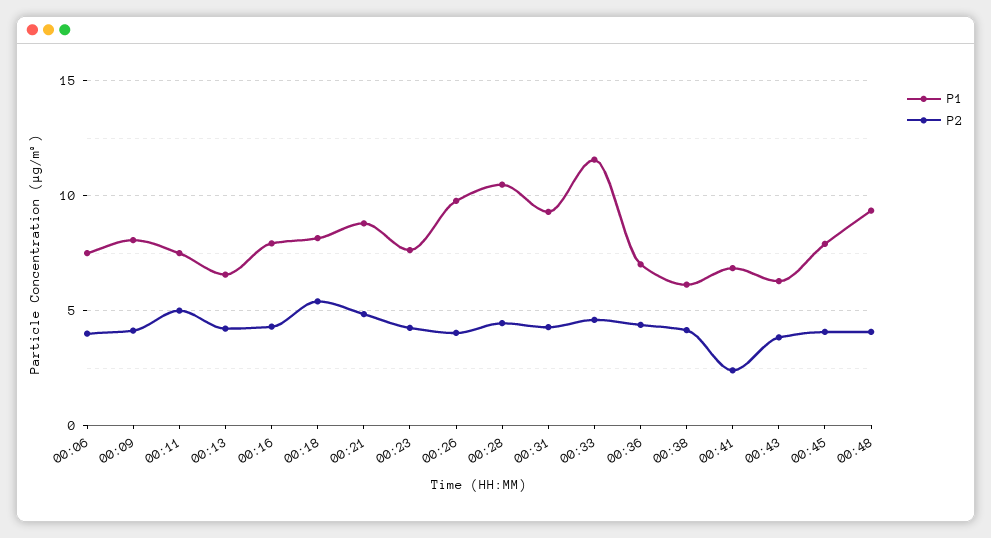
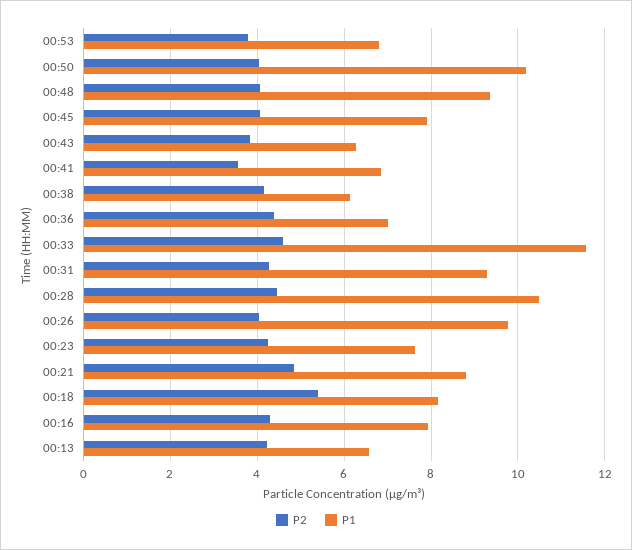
P1, 00:06: 7.5 -> none
P2, 00:06: 4 -> none
P1, 00:09: 8 -> none
P2, 00:09: 4 -> none
P1, 00:11: 7.5 -> none
P2, 00:11: 5 -> none
P2, 00:41: 2.5 -> 3.6
P2, 00:53: none -> 3.8
P1, 00:53: none -> 6.8
P2, 00:50: none -> 4
P1, 00:50: none -> 10.2

